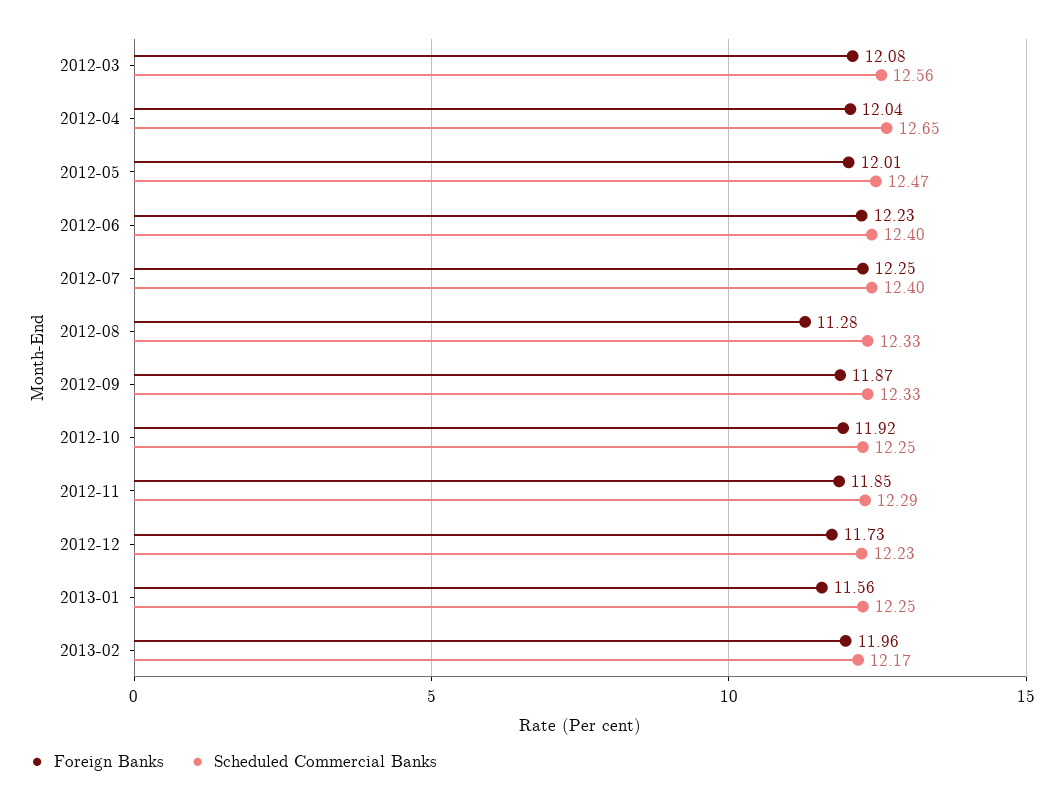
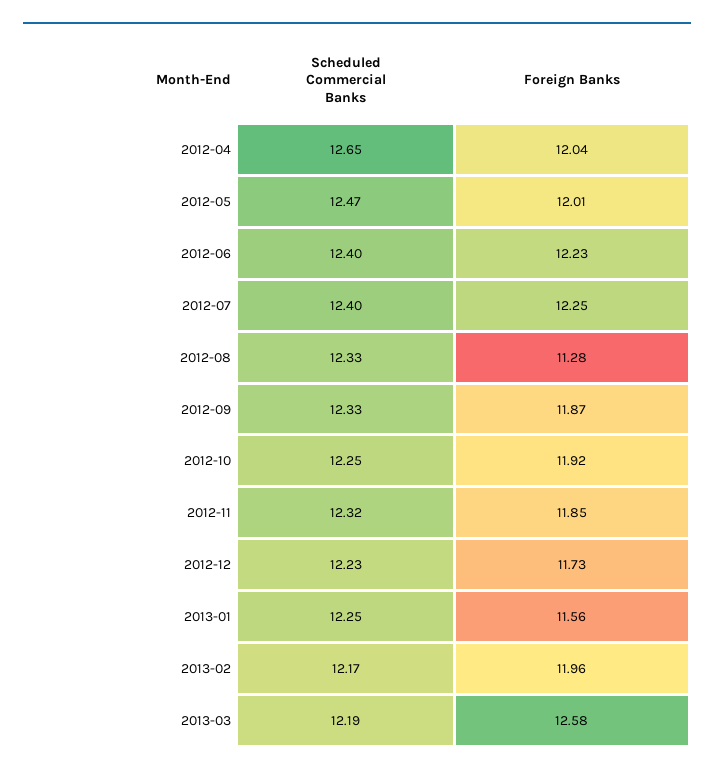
Foreign Banks, 2012-03: 12.08 -> none
Scheduled Commercial Banks, 2012-03: 12.56 -> none
Scheduled Commercial Banks, 2012-11: 12.29 -> 12.32
Scheduled Commercial Banks, 2013-03: none -> 12.19
Foreign Banks, 2013-03: none -> 12.58

